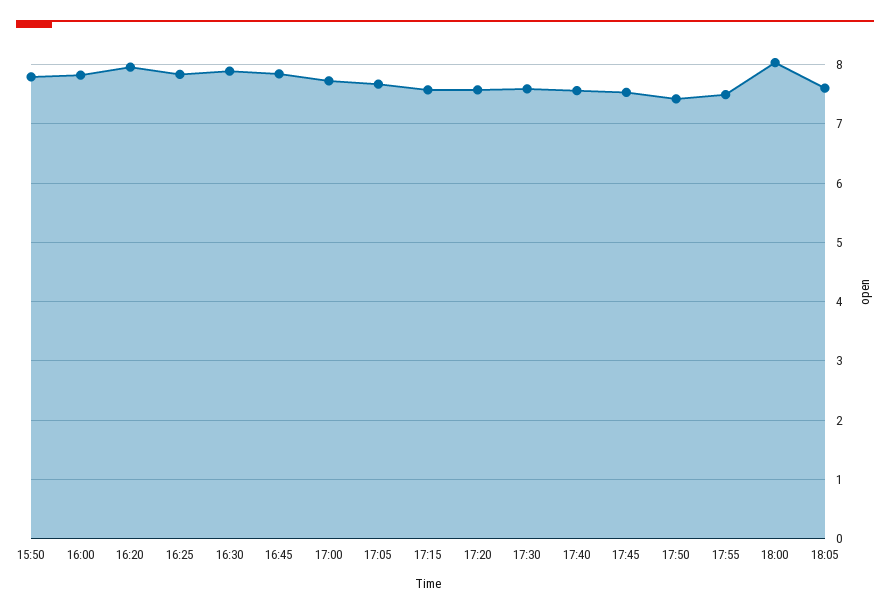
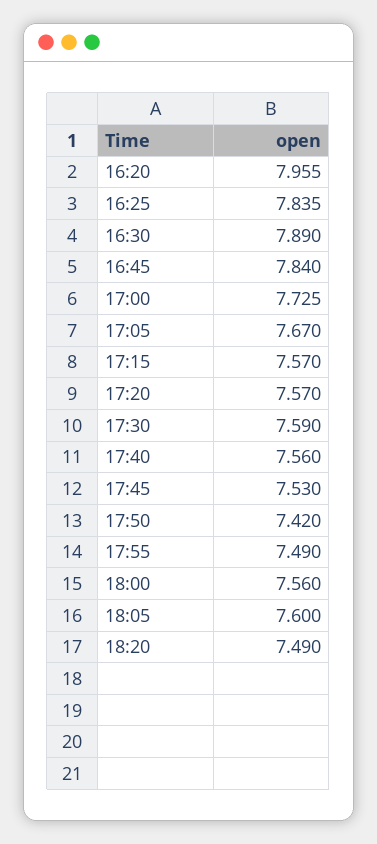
15:50: 7.8 -> none
16:00: 7.8 -> none
18:00: 8 -> 7.56
18:20: none -> 7.49

